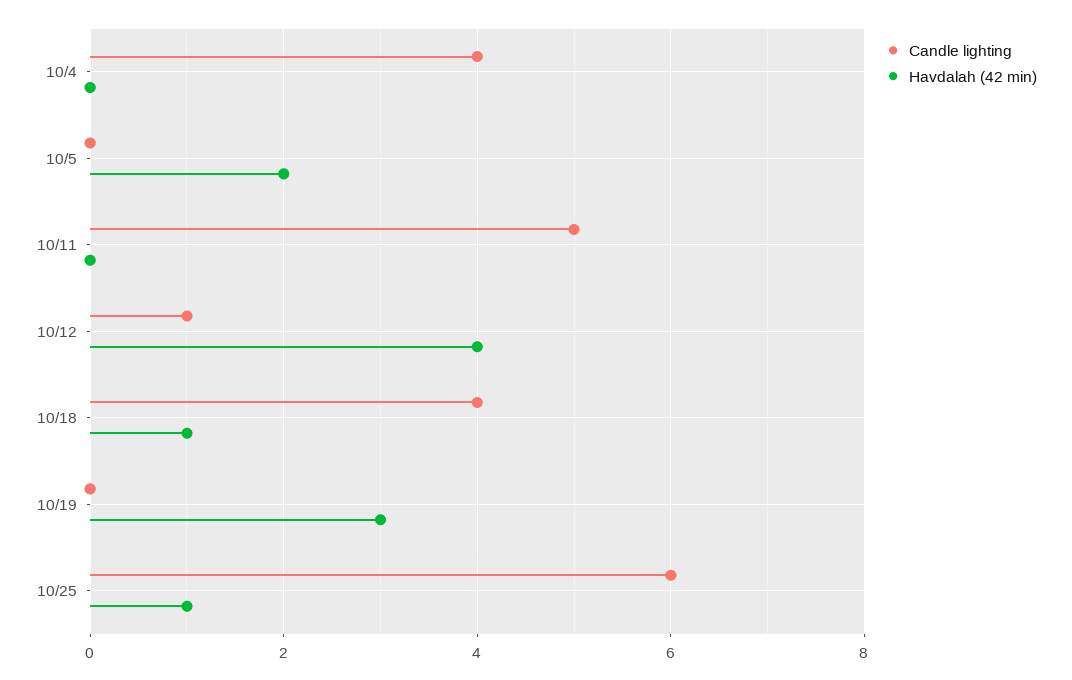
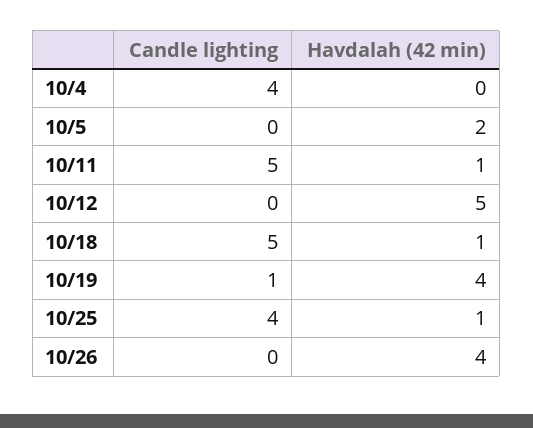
Havdalah (42 min), 10/11: 0 -> 1
Candle lighting, 10/12: 1 -> 0
Havdalah (42 min), 10/12: 4 -> 5
Candle lighting, 10/18: 4 -> 5
Candle lighting, 10/19: 0 -> 1
Havdalah (42 min), 10/19: 3 -> 4
Candle lighting, 10/25: 6 -> 4
Candle lighting, 10/26: none -> 0
Havdalah (42 min), 10/26: none -> 4

